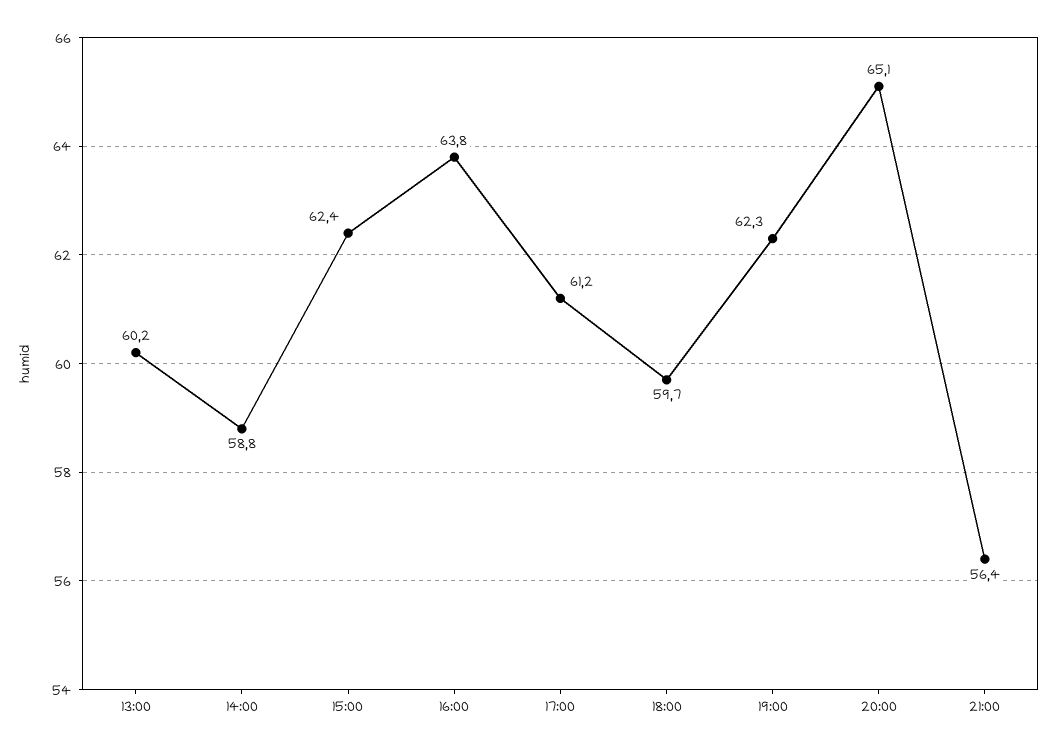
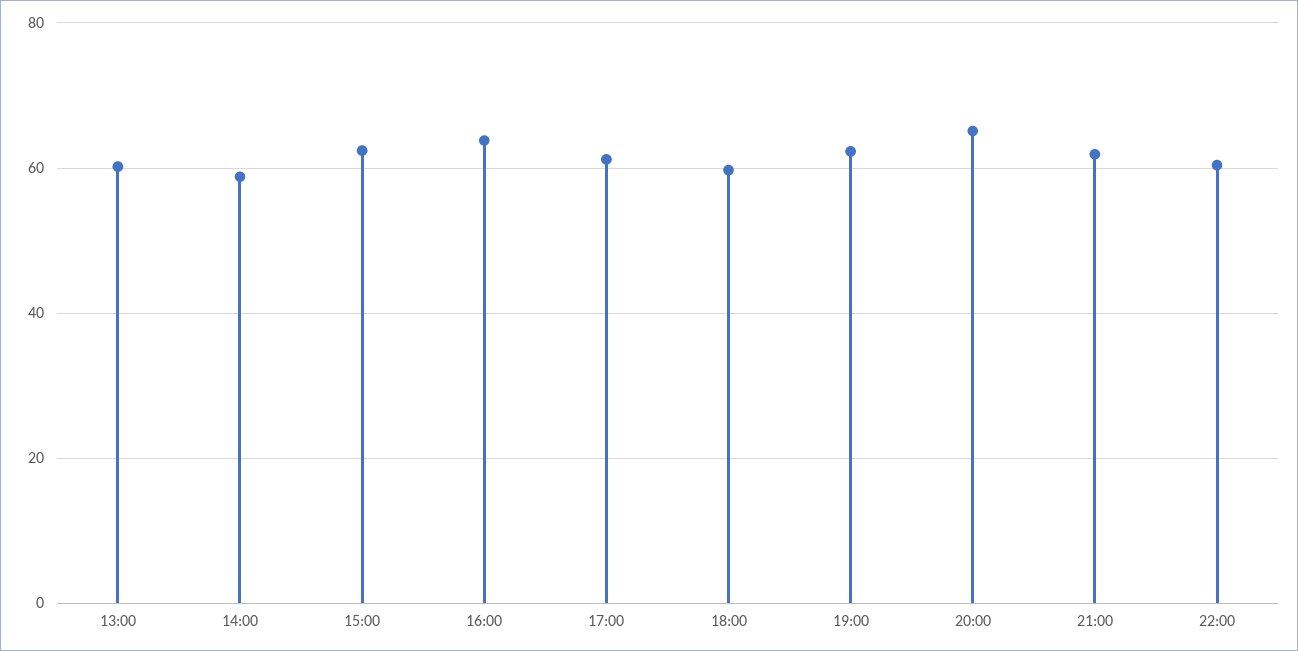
21:00: 56.4 -> 62
22:00: none -> 60

